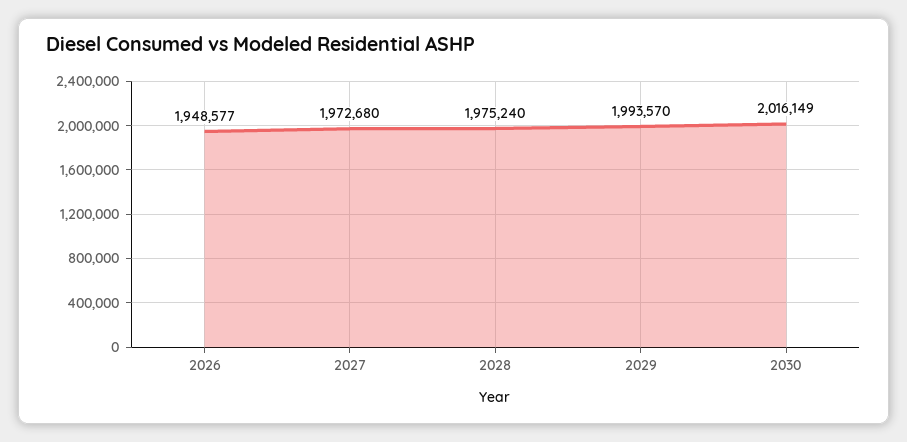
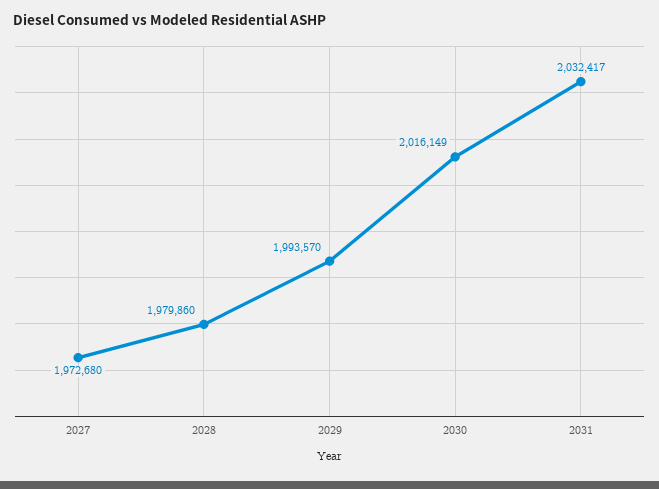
2026: 1948577 -> none
2028: 1975240 -> 1979860
2031: none -> 2032417

